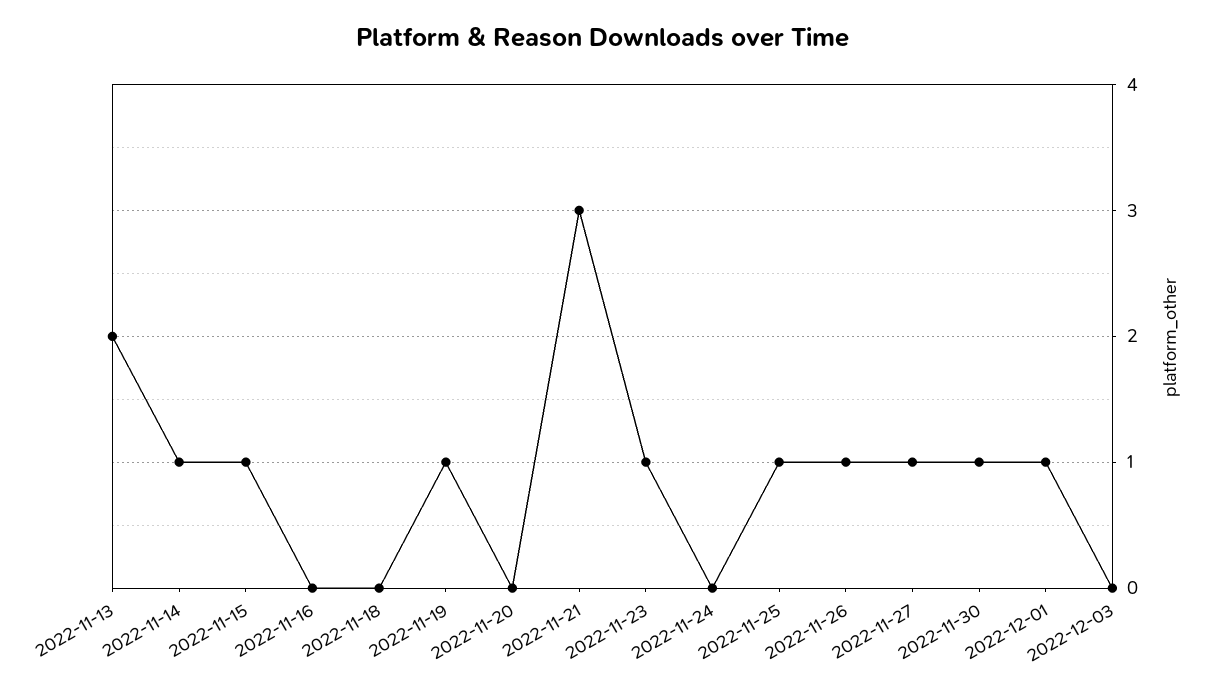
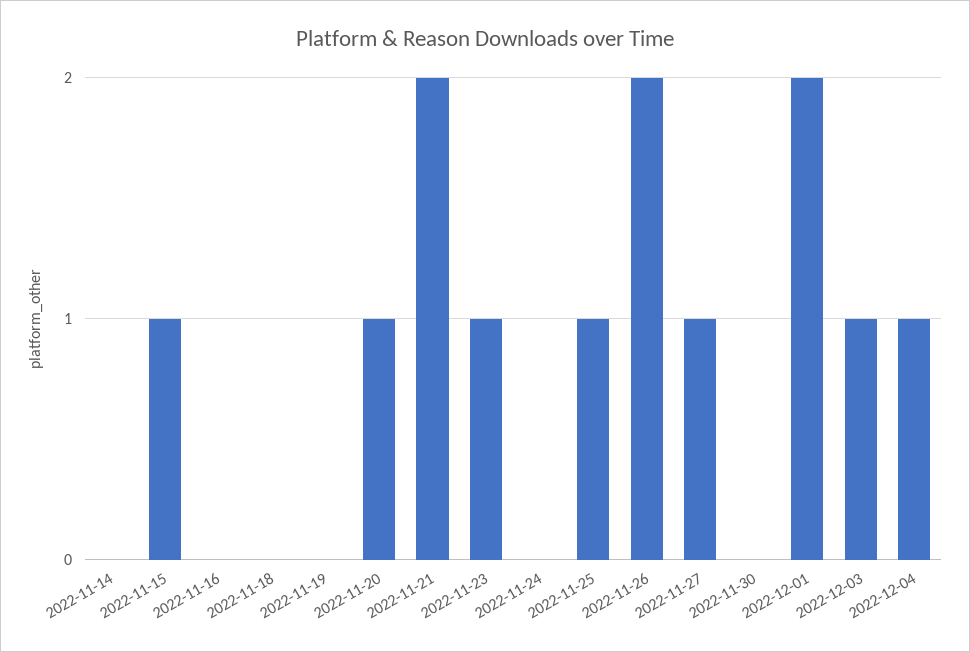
2022-11-13: 2 -> none
2022-11-14: 1 -> 0
2022-11-19: 1 -> 0
2022-11-20: 0 -> 1
2022-11-21: 3 -> 2
2022-11-26: 1 -> 2
2022-11-30: 1 -> 0
2022-12-01: 1 -> 2
2022-12-03: 0 -> 1
2022-12-04: none -> 1

